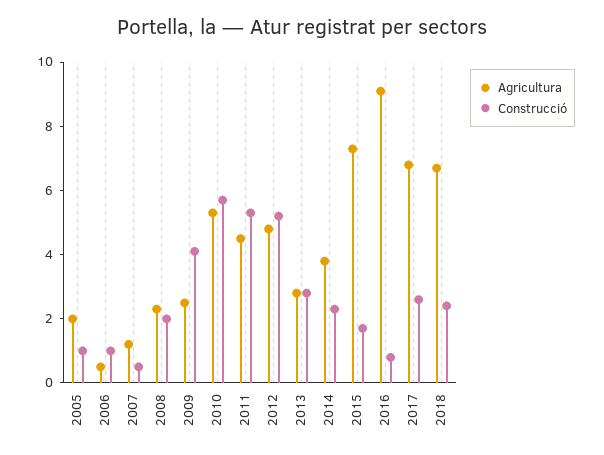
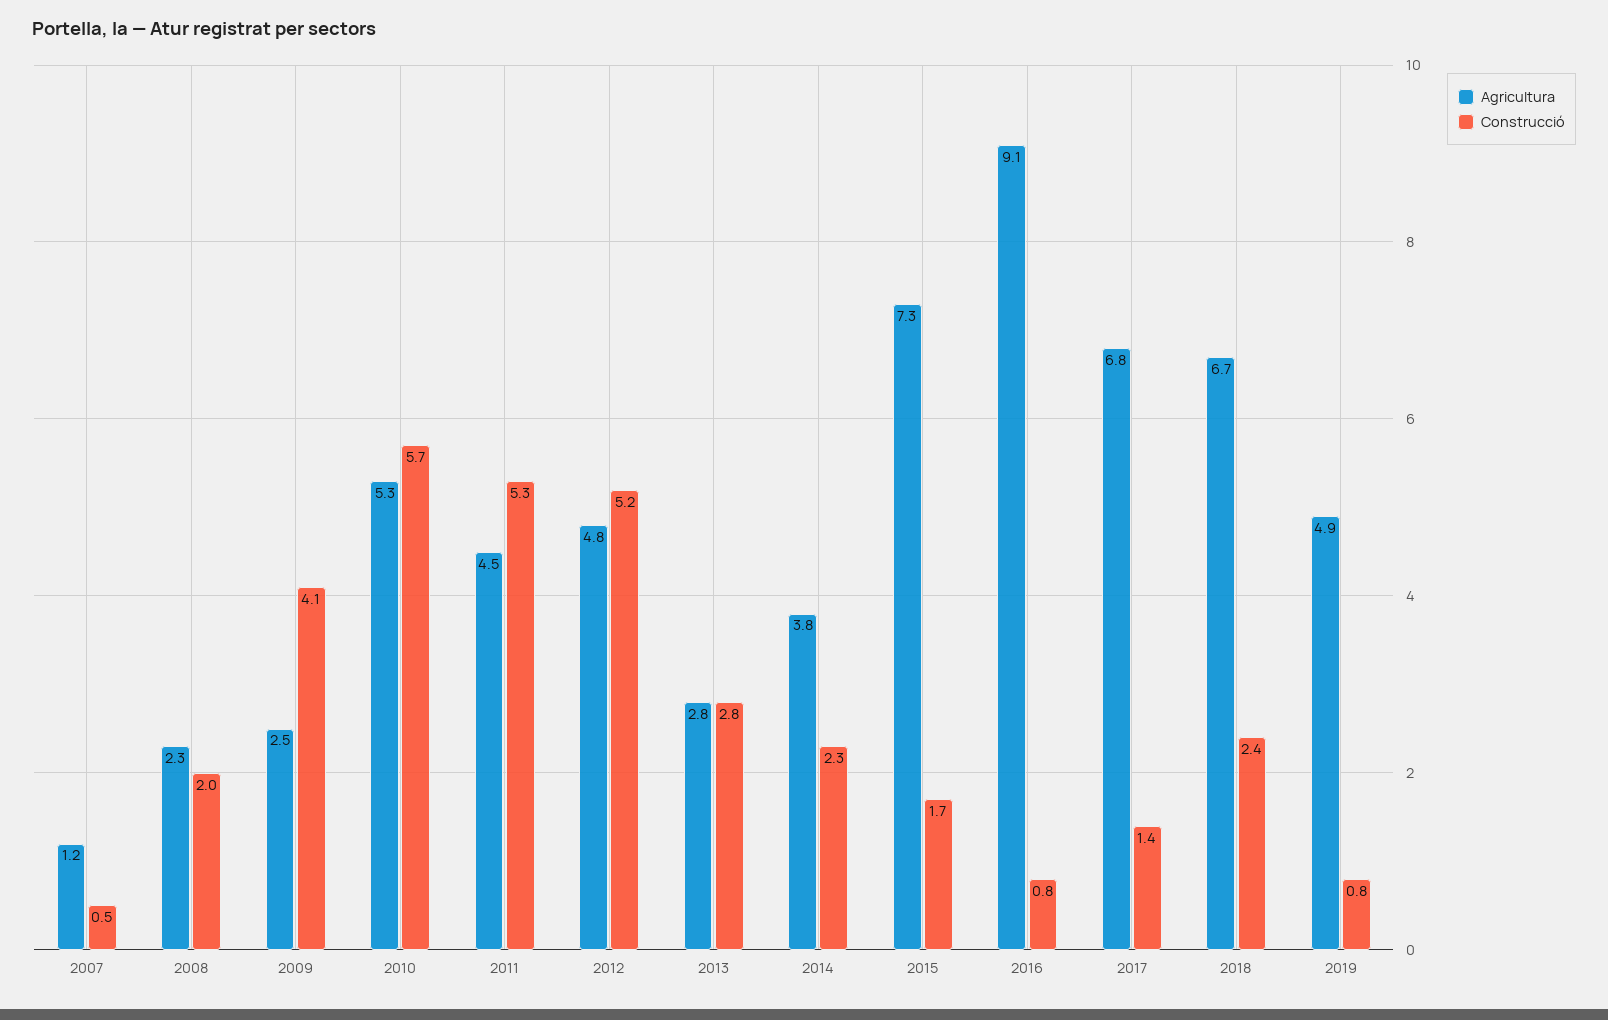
Agricultura, 2005: 2 -> none
Construcció, 2005: 1 -> none
Agricultura, 2006: 0.5 -> none
Construcció, 2006: 1 -> none
Construcció, 2017: 2.5 -> 1.4
Agricultura, 2019: none -> 4.9
Construcció, 2019: none -> 0.8

